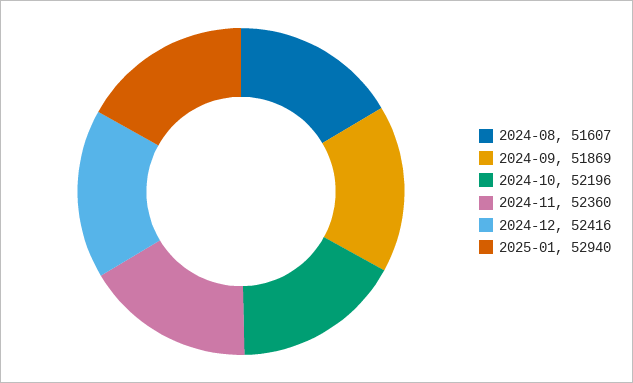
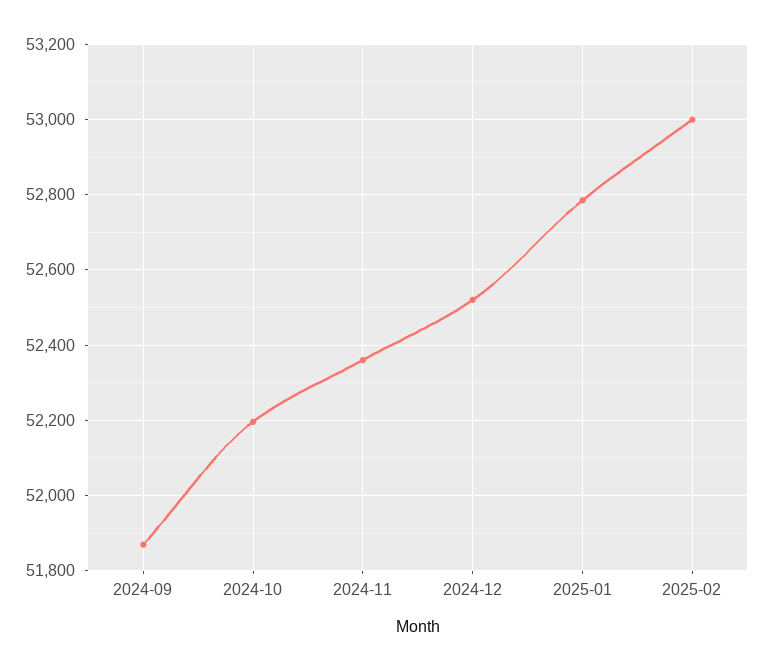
2024-08: 51607 -> none
2024-12: 52416 -> 52520
2025-01: 52940 -> 52780
2025-02: none -> 53000

